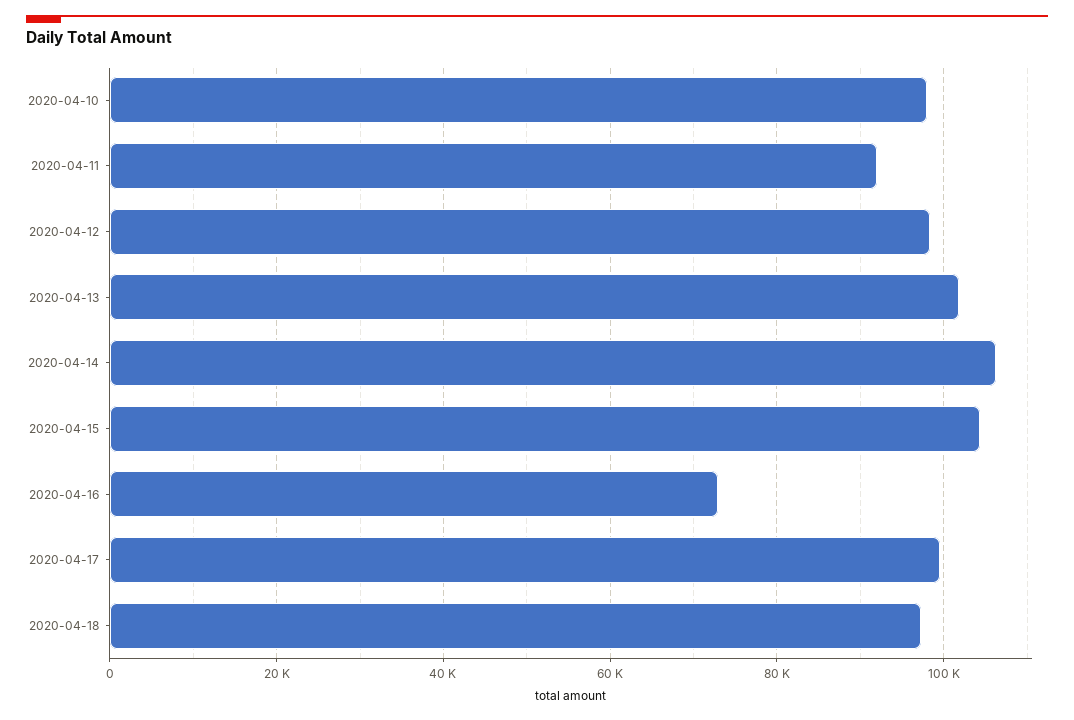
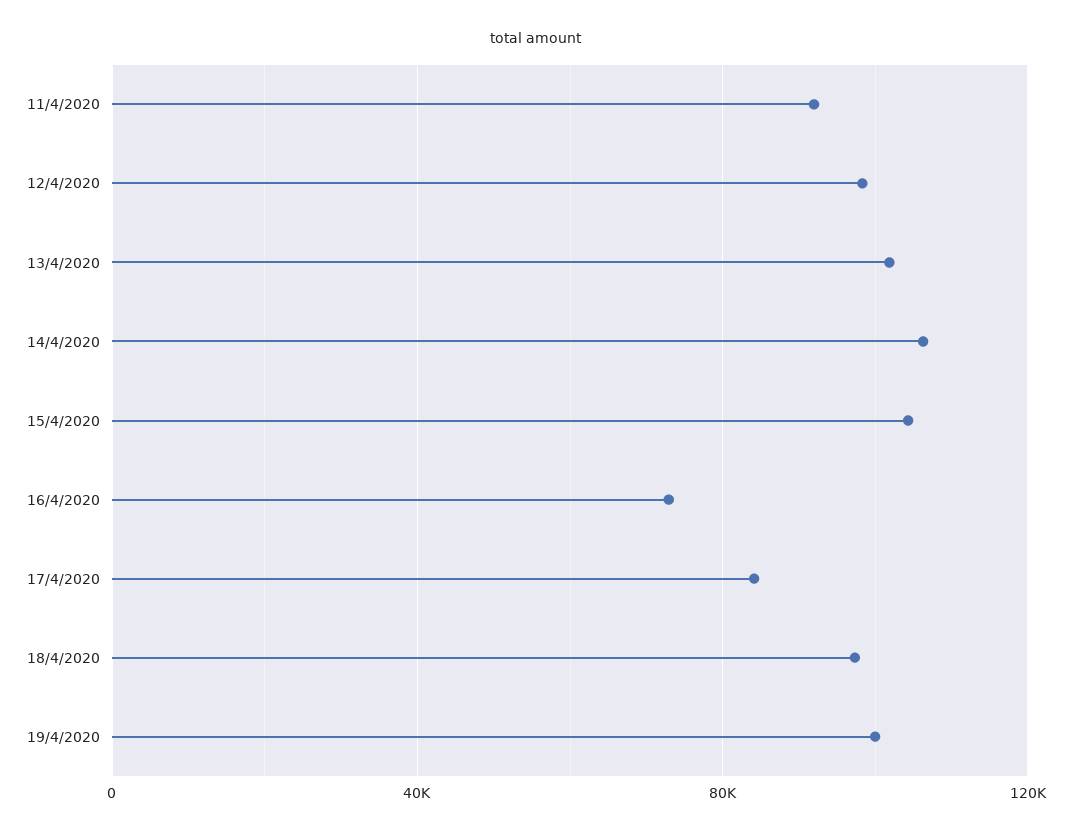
2020-04-10: 98000 -> none
2020-04-17: 100000 -> 85000
19/4/2020: none -> 100000

